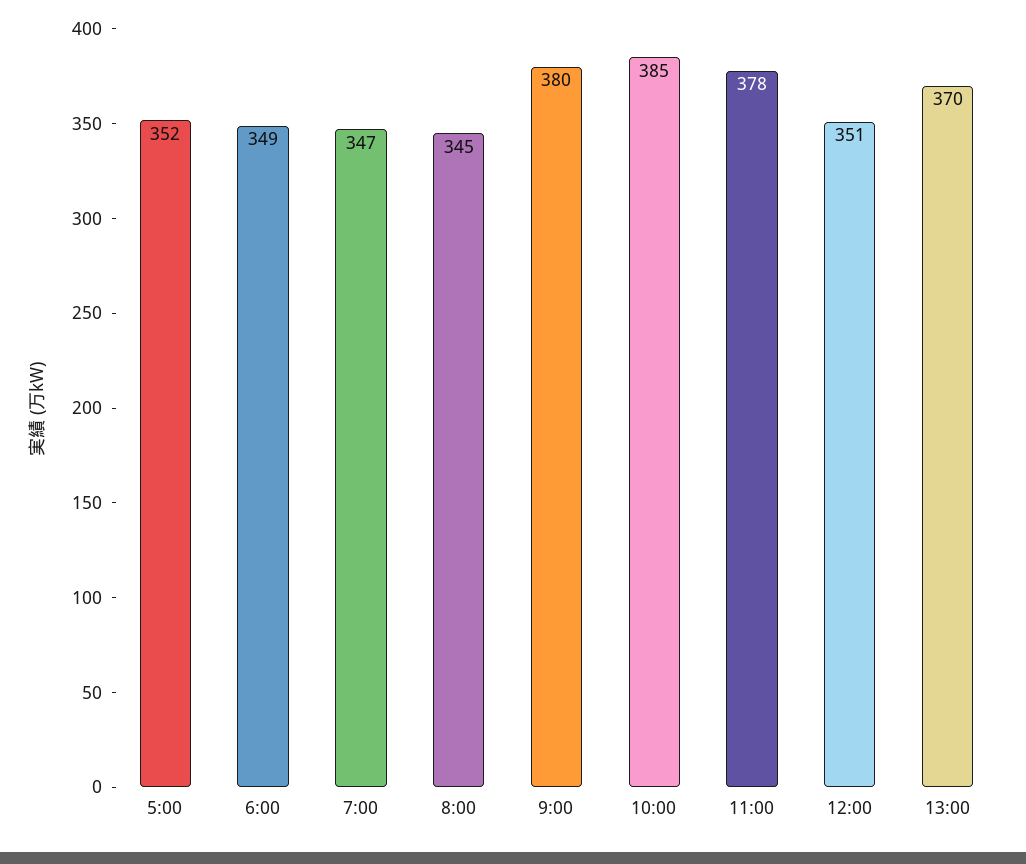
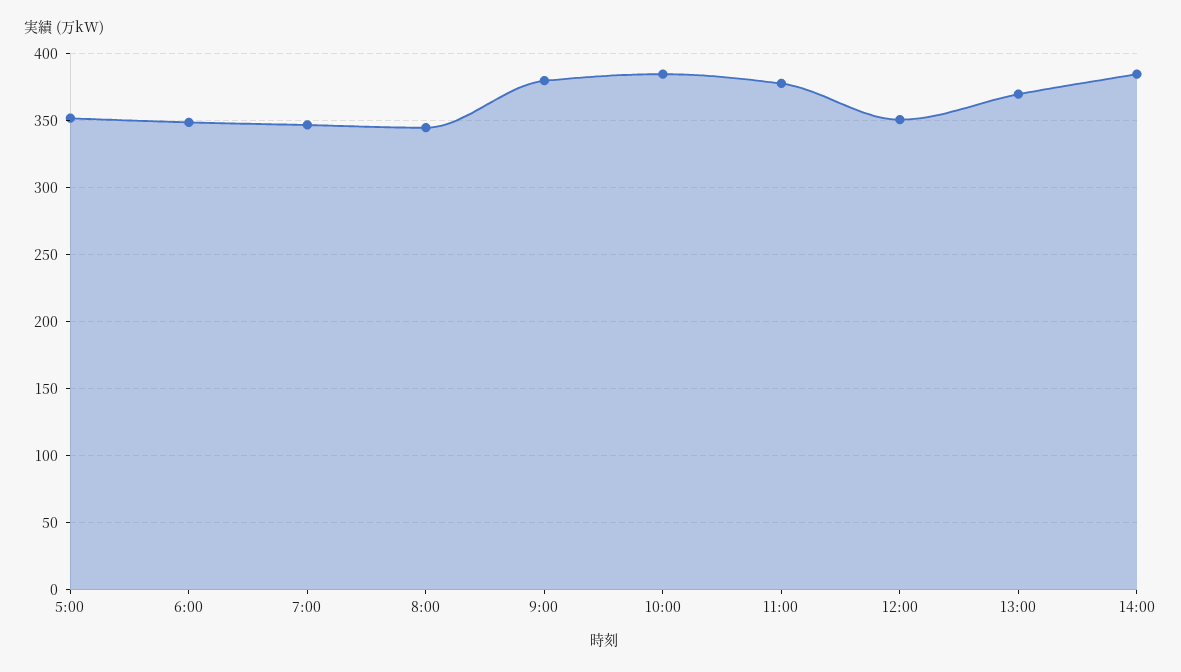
14:00: none -> 385

